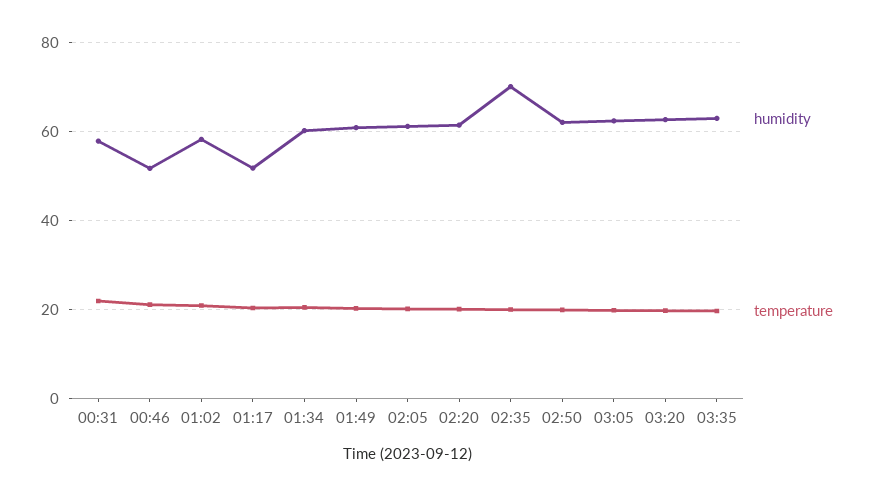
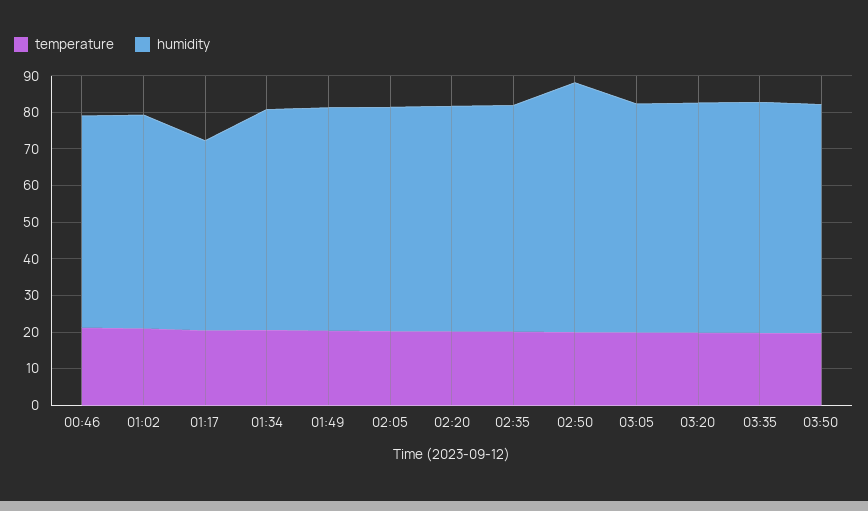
humidity, 00:31: 58 -> none
temperature, 00:31: 22 -> none
humidity, 00:46: 52 -> 57.5
humidity, 02:35: 70 -> 62.5
humidity, 02:50: 62 -> 67.5
temperature, 03:50: none -> 20
humidity, 03:50: none -> 62.5

